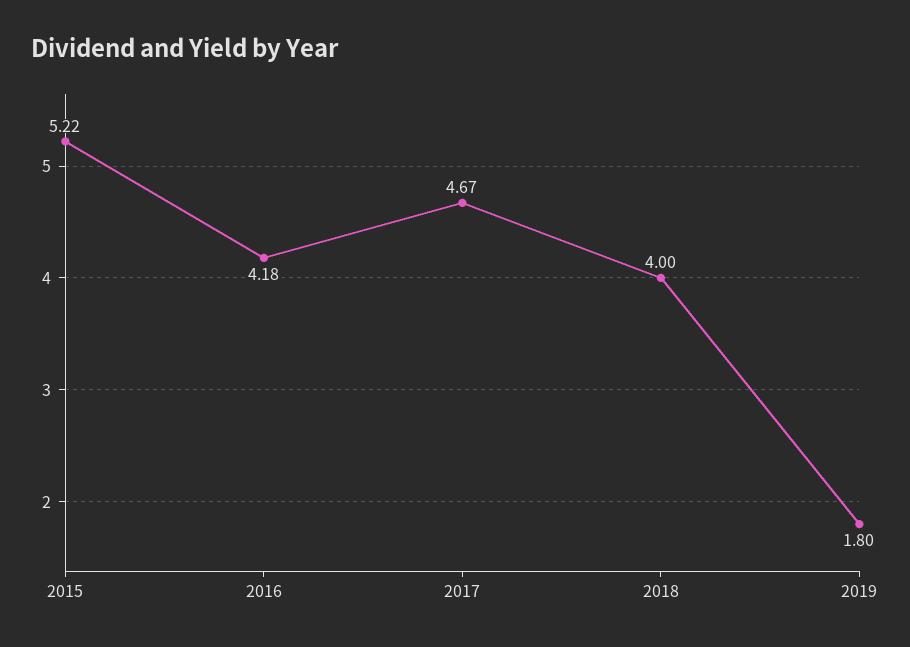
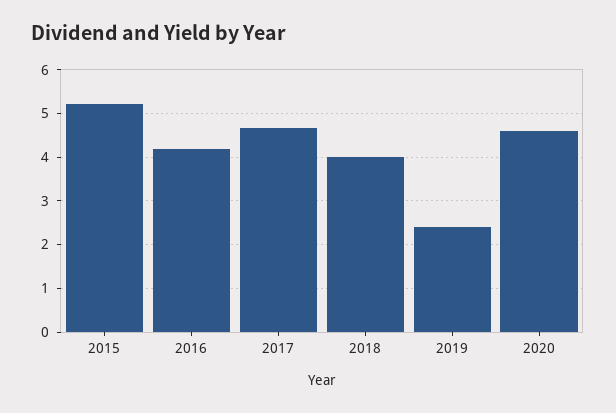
2019: 1.8 -> 2.4
2020: none -> 4.6

